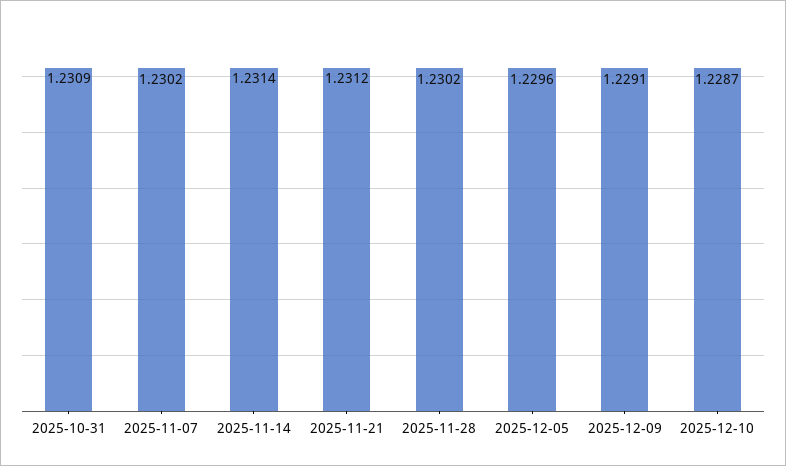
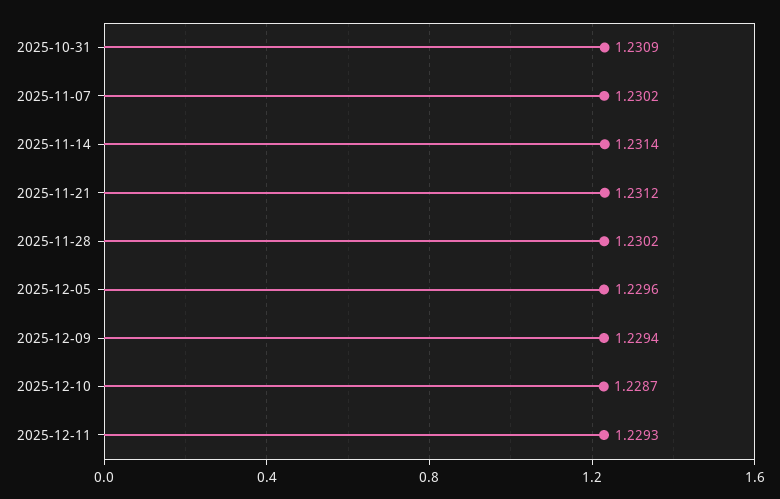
2025-12-09: 1.2291 -> 1.2294
2025-12-11: none -> 1.2293

